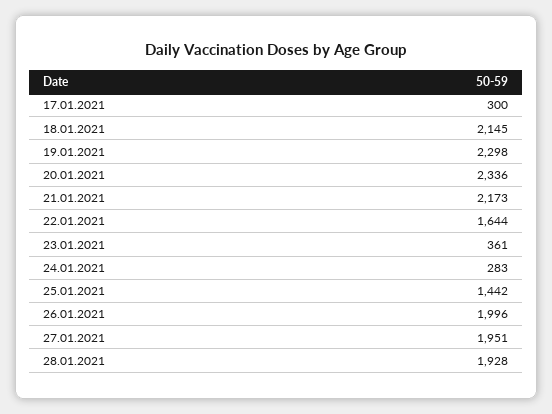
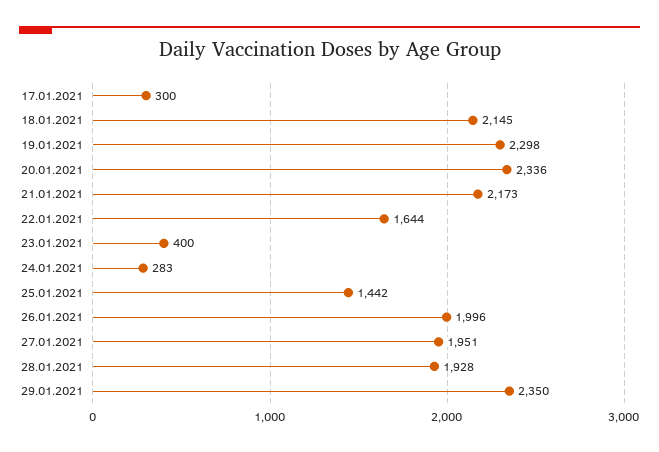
23.01.2021: 361 -> 400
29.01.2021: none -> 2350

